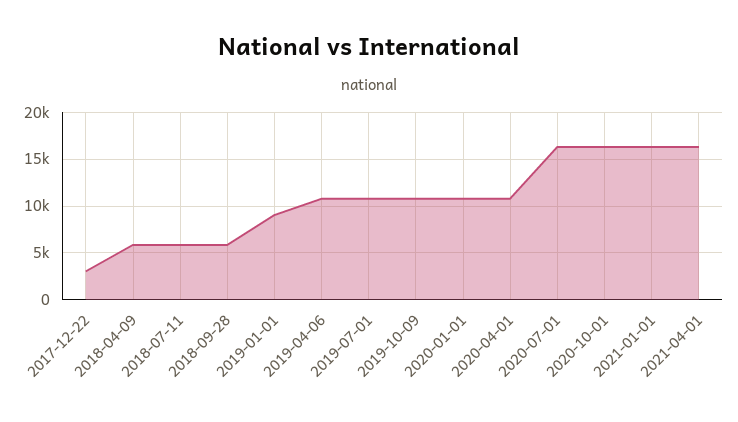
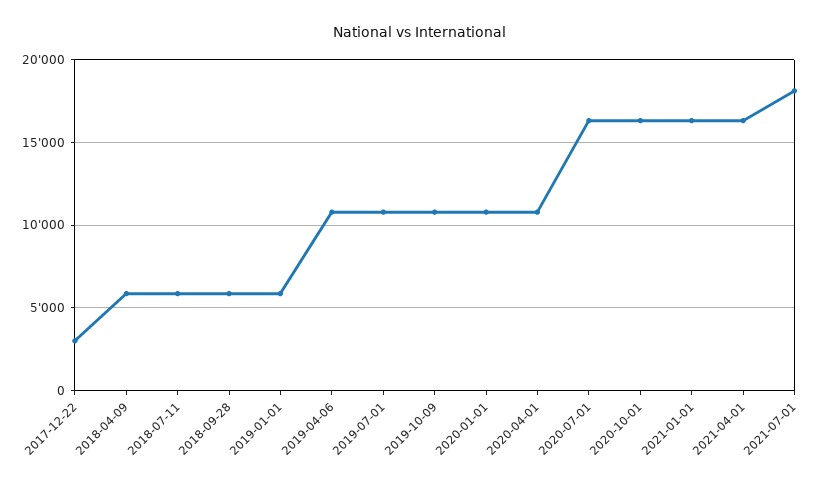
2019-01-01: 9000 -> 6000
2021-07-01: none -> 18000

